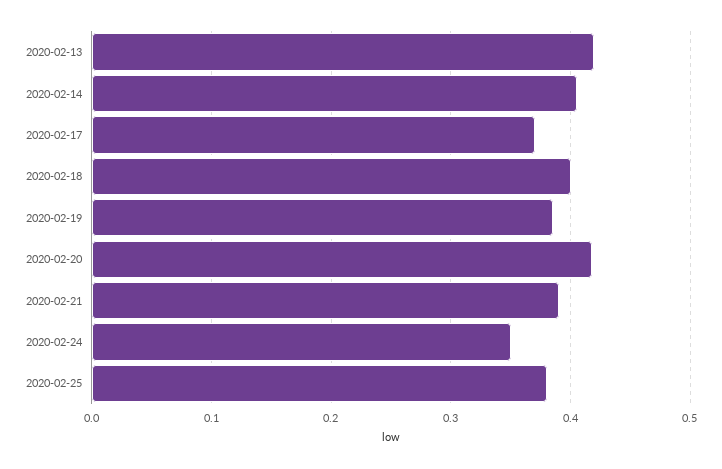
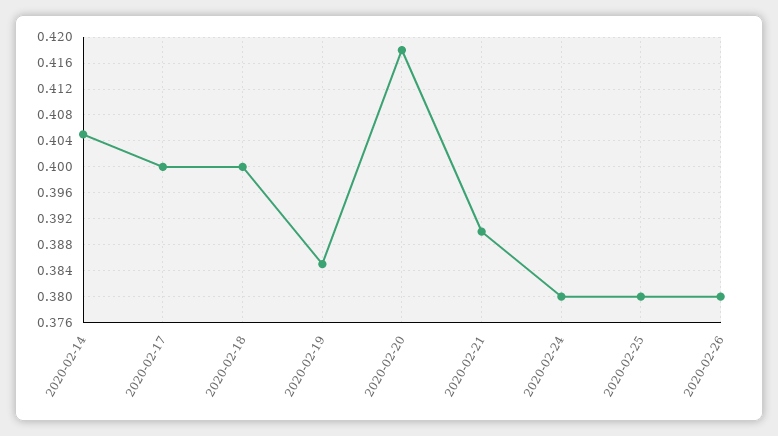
2020-02-13: 0.42 -> none
2020-02-17: 0.37 -> 0.4
2020-02-24: 0.35 -> 0.38
2020-02-26: none -> 0.38

